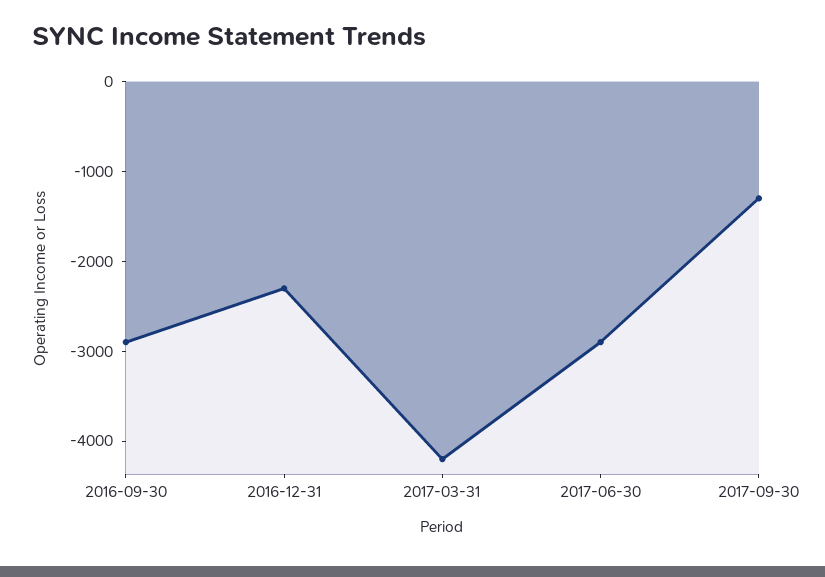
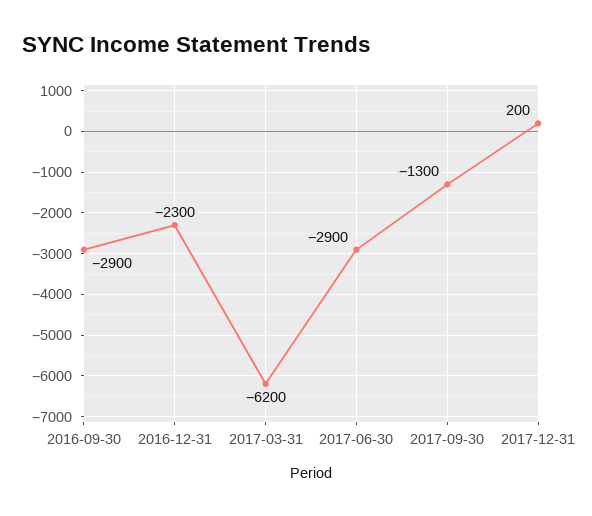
2017-03-31: -4200 -> -6200
2017-12-31: none -> 200

